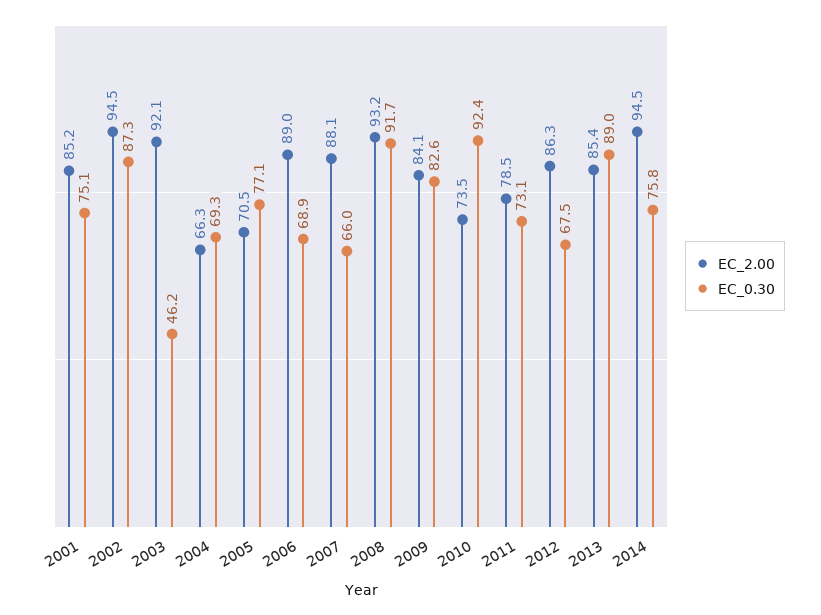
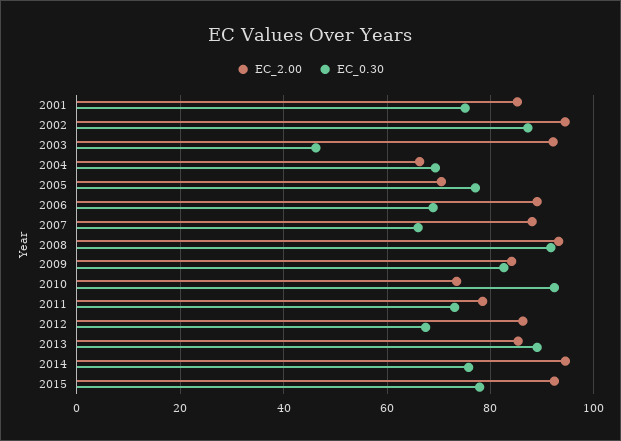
EC_2.00, 2015: none -> 92
EC_0.30, 2015: none -> 78

